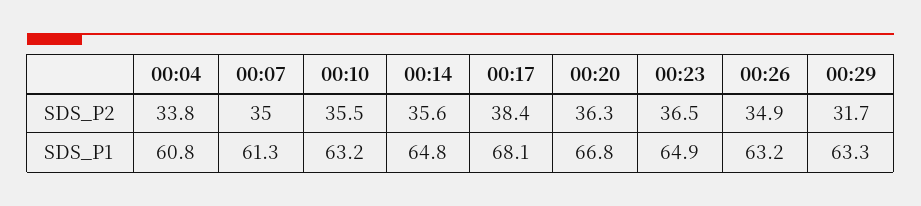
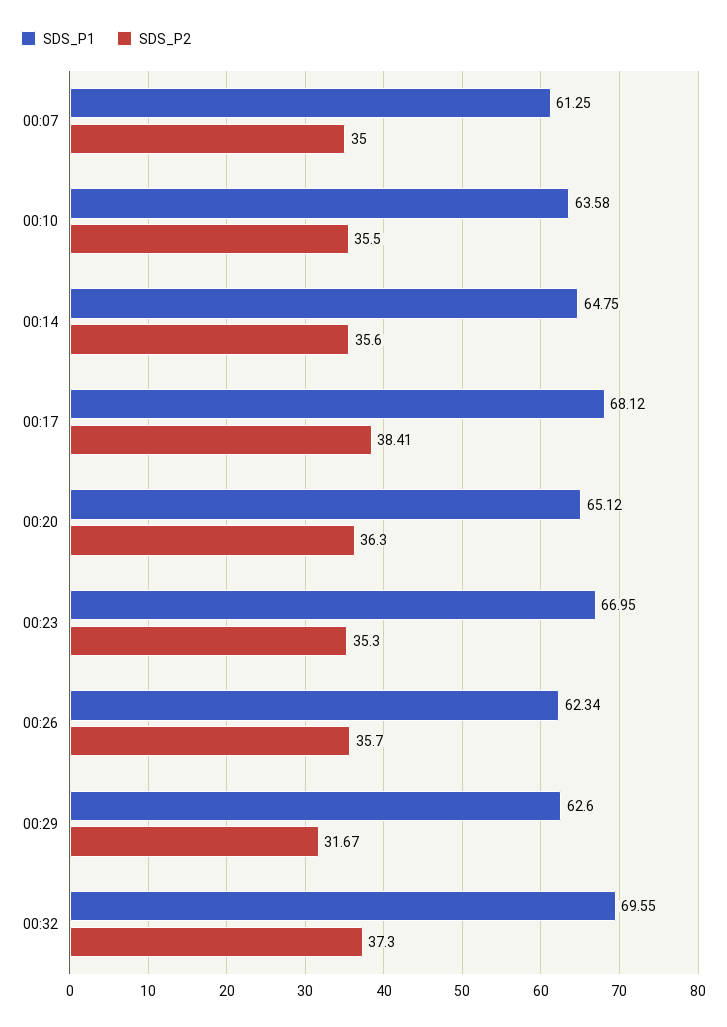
SDS_P2, 00:04: 33.8 -> none
SDS_P2, 00:23: 36.5 -> 35.3
SDS_P2, 00:26: 34.9 -> 35.7
SDS_P1, 00:04: 60.8 -> none
SDS_P1, 00:10: 63.2 -> 63.58
SDS_P1, 00:20: 66.8 -> 65.12
SDS_P1, 00:23: 64.9 -> 66.95
SDS_P1, 00:26: 63.2 -> 62.34
SDS_P1, 00:29: 63.3 -> 62.6
SDS_P1, 00:32: none -> 69.55
SDS_P2, 00:32: none -> 37.3

